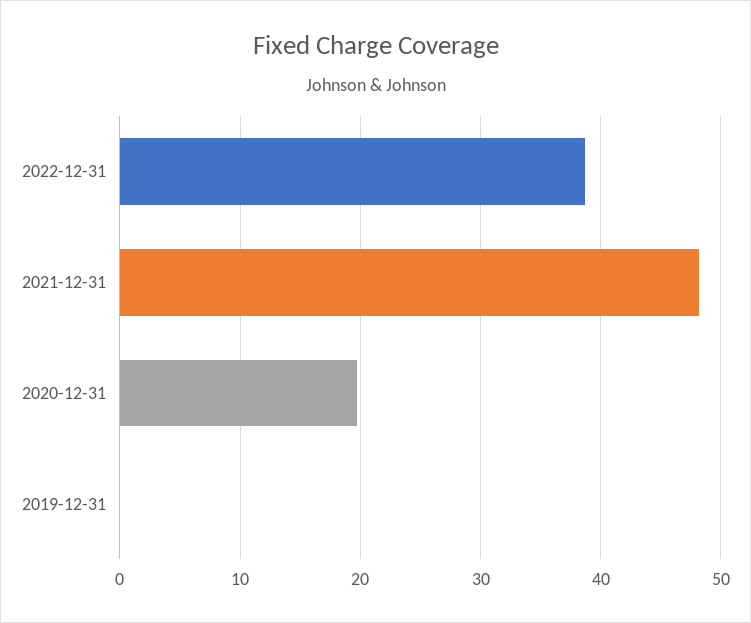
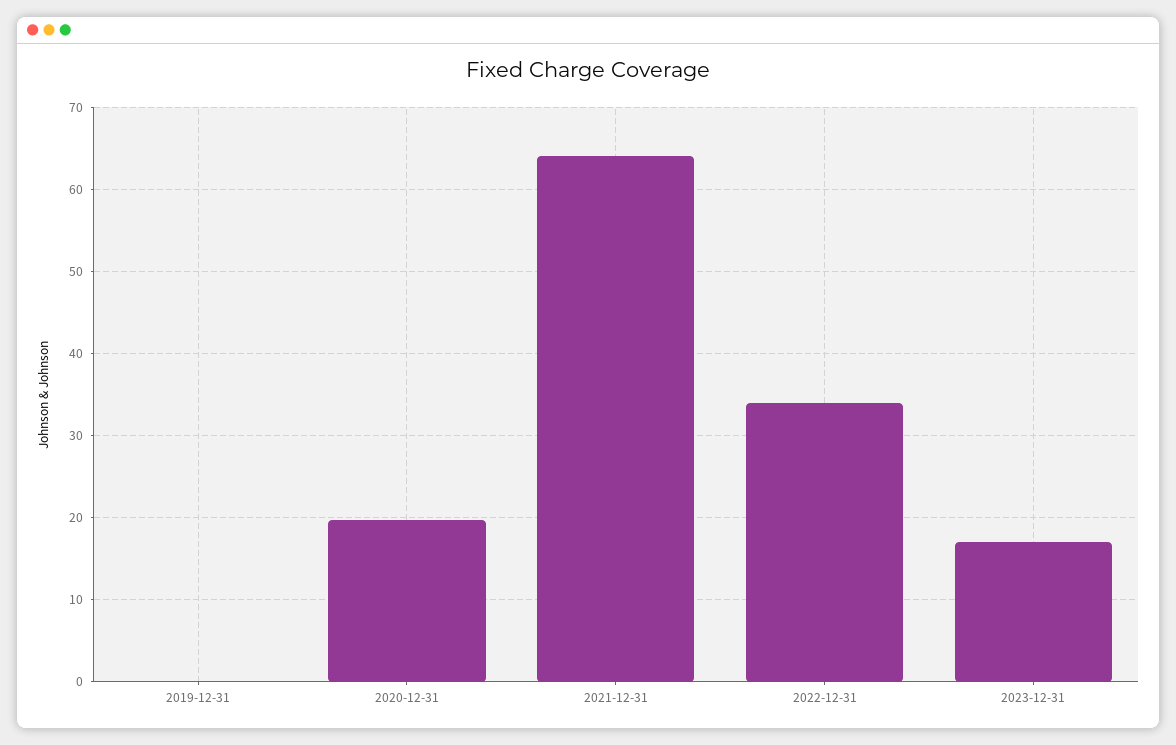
2022-12-31: 39 -> 34
2021-12-31: 48 -> 64
2023-12-31: none -> 17

